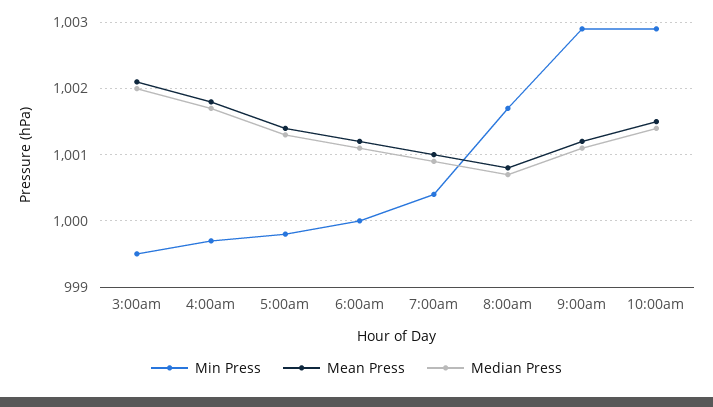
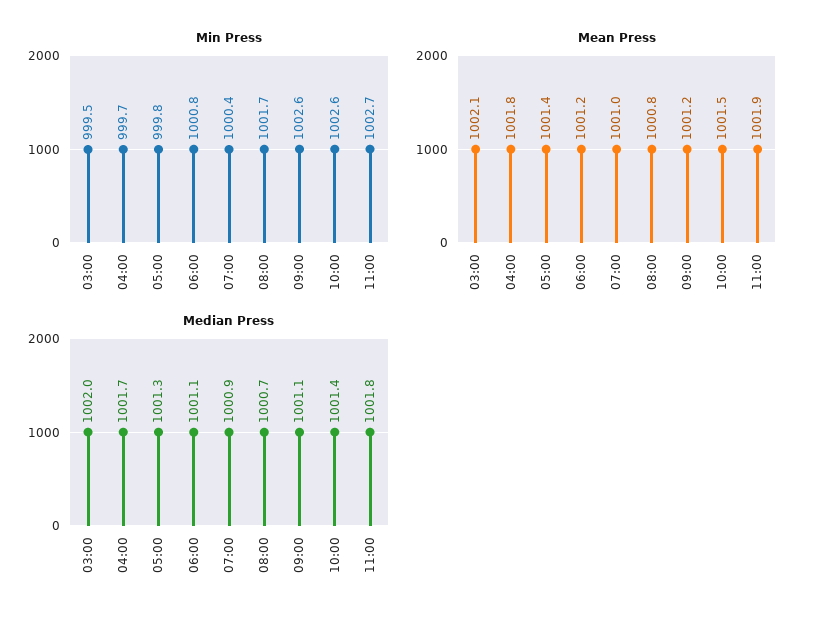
Min Press, 6:00am: 1000 -> 1000.8
Min Press, 9:00am: 1002.9 -> 1002.6
Min Press, 10:00am: 1002.9 -> 1002.6
Min Press, 11:00: none -> 1002.7
Mean Press, 11:00: none -> 1001.9
Median Press, 11:00: none -> 1001.8

